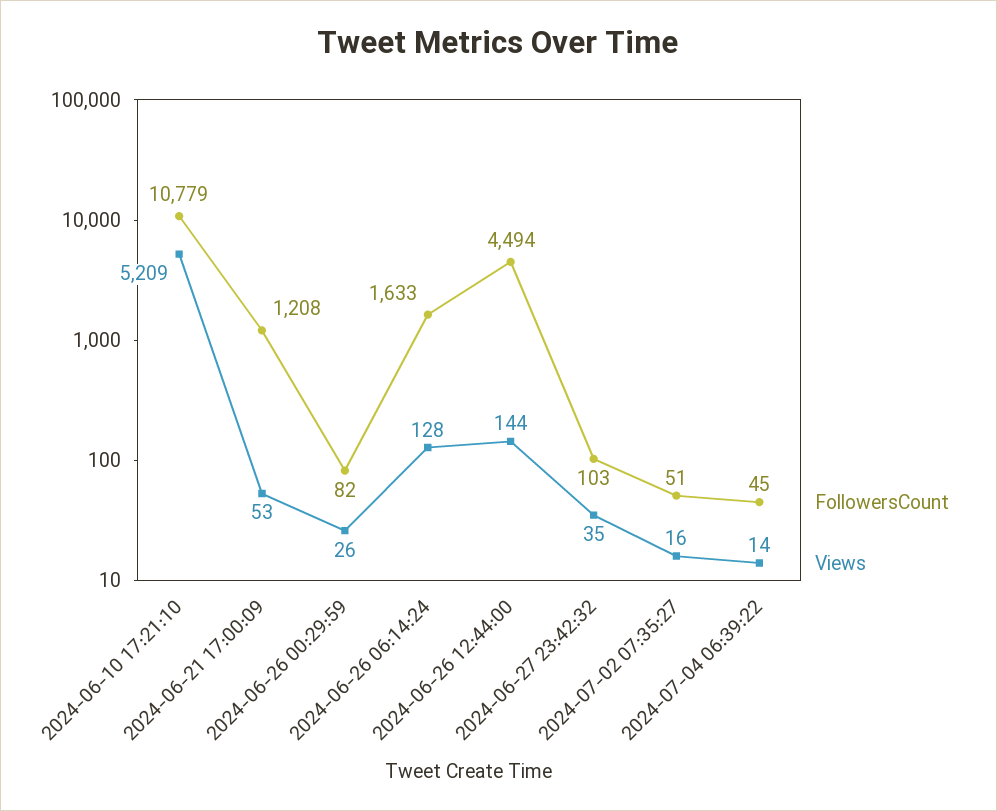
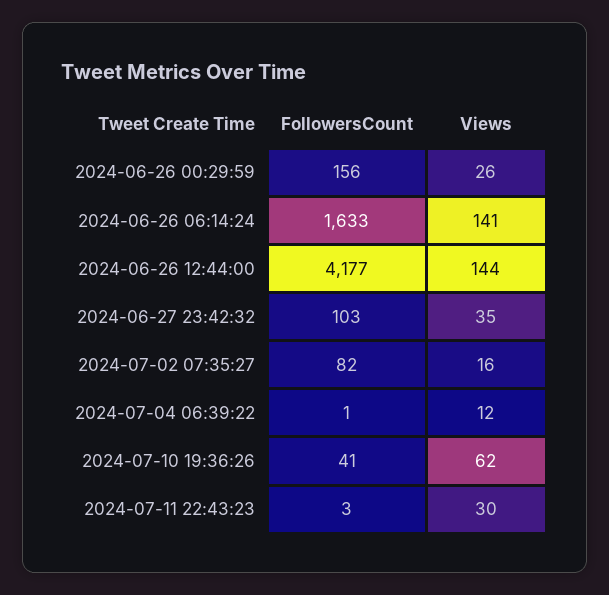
FollowersCount, 2024-06-10 17:21:10: 10779 -> none
Views, 2024-06-10 17:21:10: 5209 -> none
FollowersCount, 2024-06-21 17:00:09: 1208 -> none
Views, 2024-06-21 17:00:09: 53 -> none
FollowersCount, 2024-06-26 00:29:59: 82 -> 156
Views, 2024-06-26 06:14:24: 128 -> 141
FollowersCount, 2024-06-26 12:44:00: 4494 -> 4177
FollowersCount, 2024-07-02 07:35:27: 51 -> 82
FollowersCount, 2024-07-04 06:39:22: 45 -> 1
Views, 2024-07-04 06:39:22: 14 -> 12
FollowersCount, 2024-07-10 19:36:26: none -> 41
Views, 2024-07-10 19:36:26: none -> 62
FollowersCount, 2024-07-11 22:43:23: none -> 3
Views, 2024-07-11 22:43:23: none -> 30

